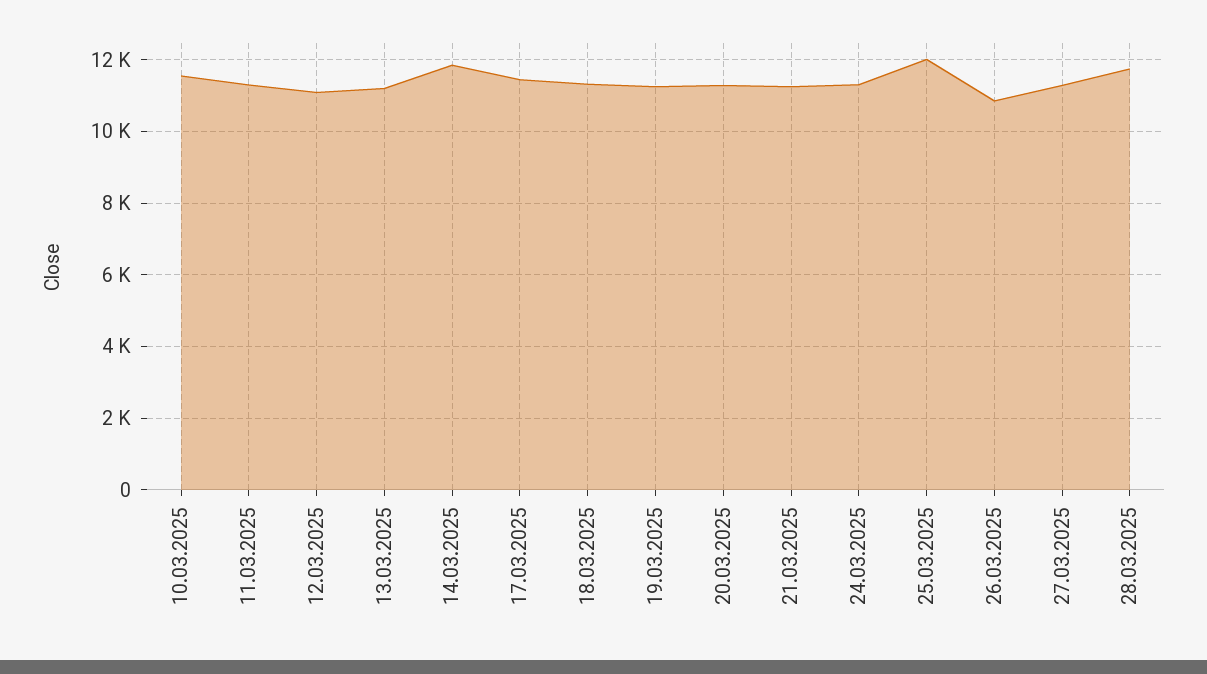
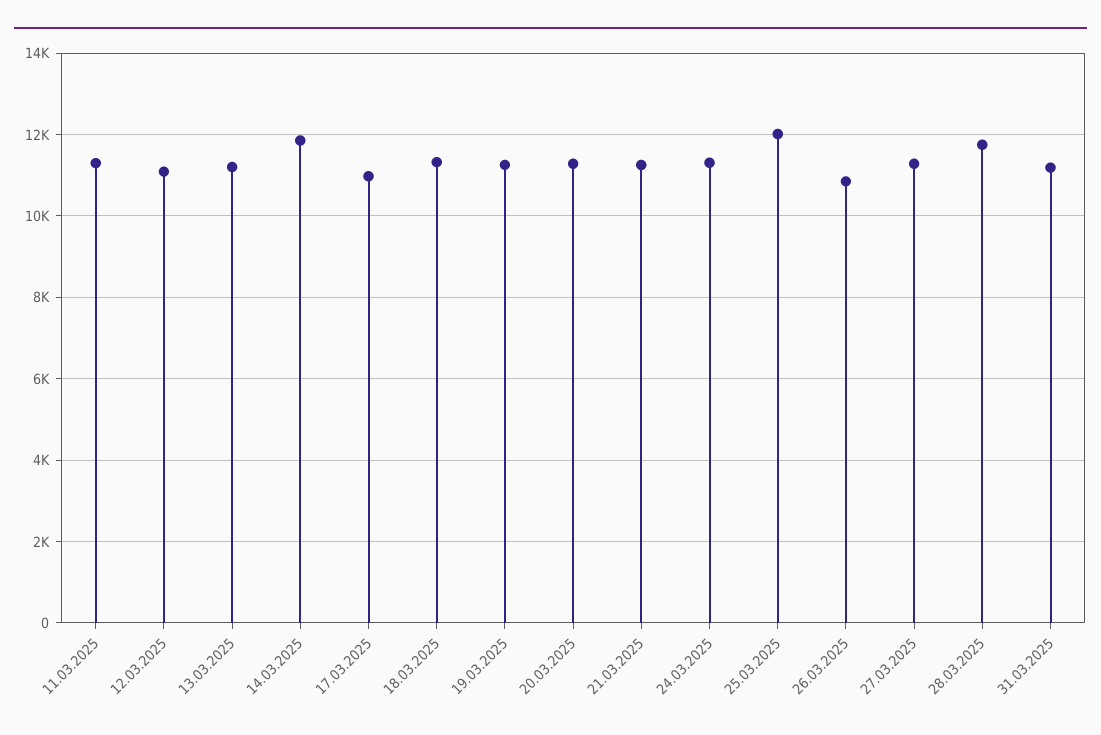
10.03.2025: 11600 -> none
17.03.2025: 11400 -> 11000
31.03.2025: none -> 11200

